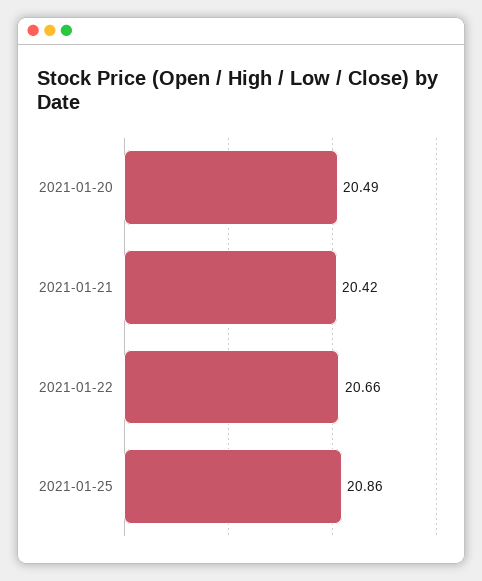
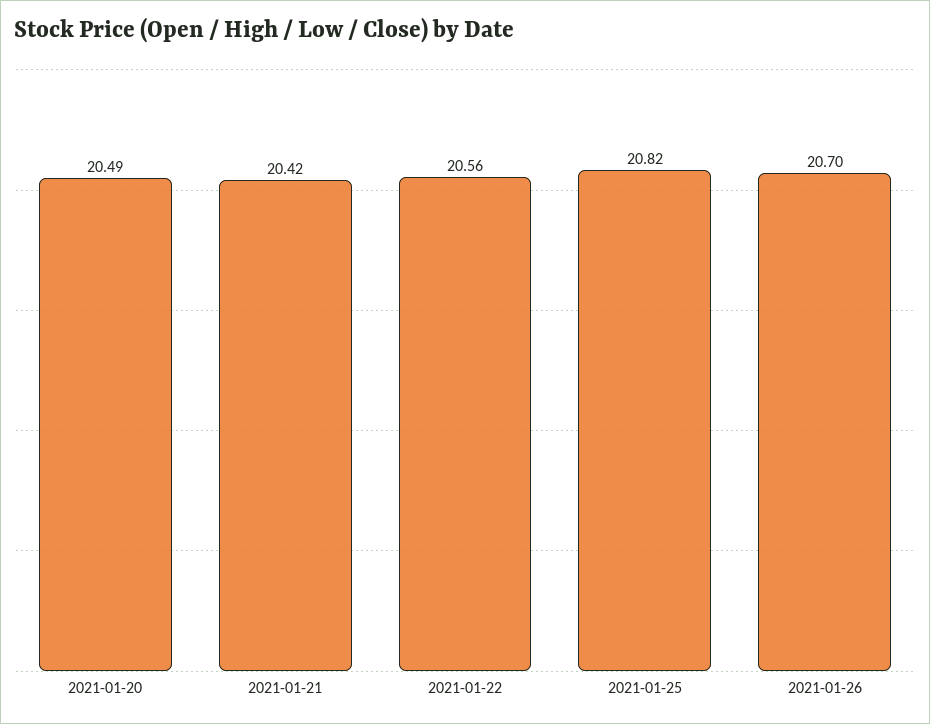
2021-01-22: 20.66 -> 20.56
2021-01-25: 20.86 -> 20.82
2021-01-26: none -> 20.7

